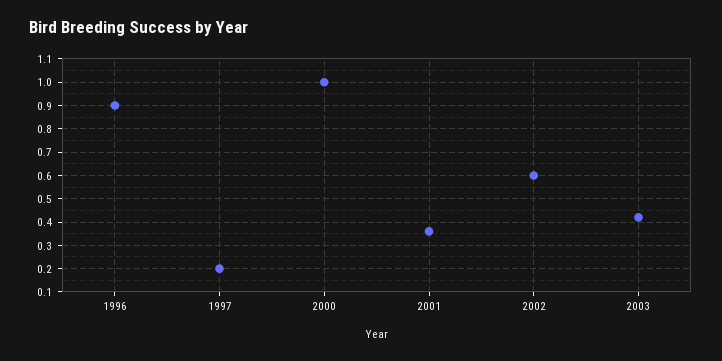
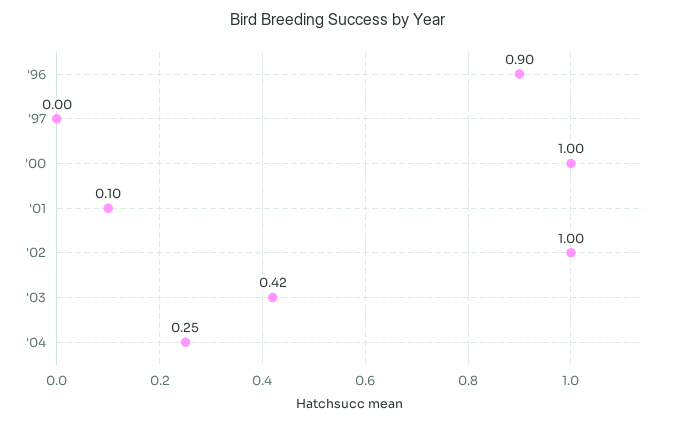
1997: 0.2 -> 0
2001: 0.35 -> 0.1
2002: 0.6 -> 1
'04: none -> 0.25

